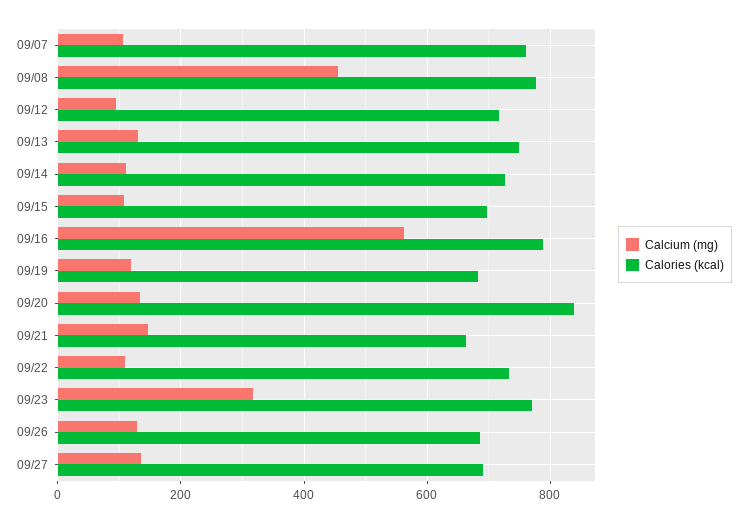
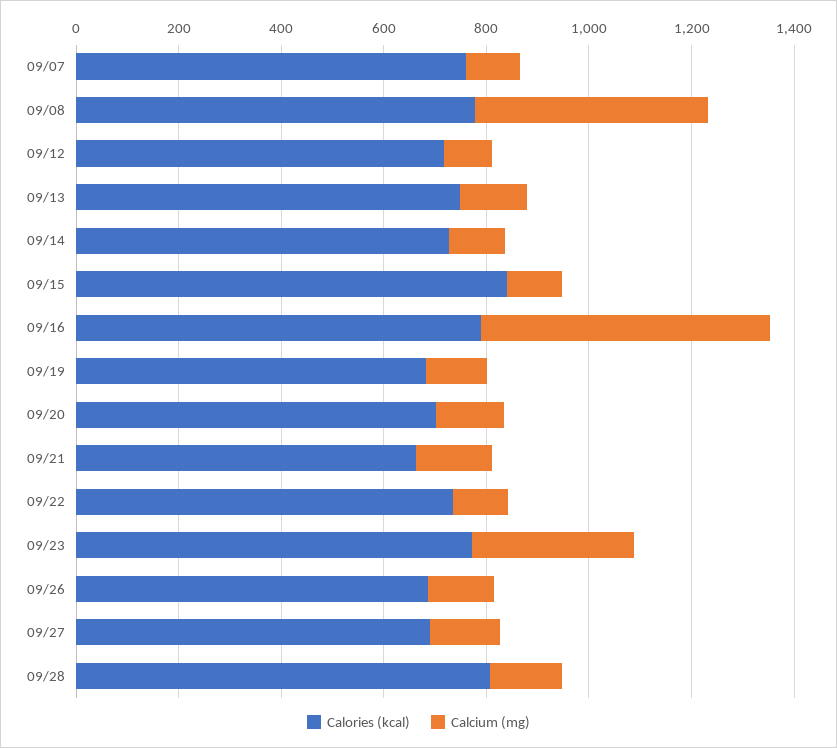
Calories (kcal), 09/15: 700 -> 850
Calories (kcal), 09/20: 840 -> 700
Calories (kcal), 09/28: none -> 800
Calcium (mg), 09/28: none -> 150

